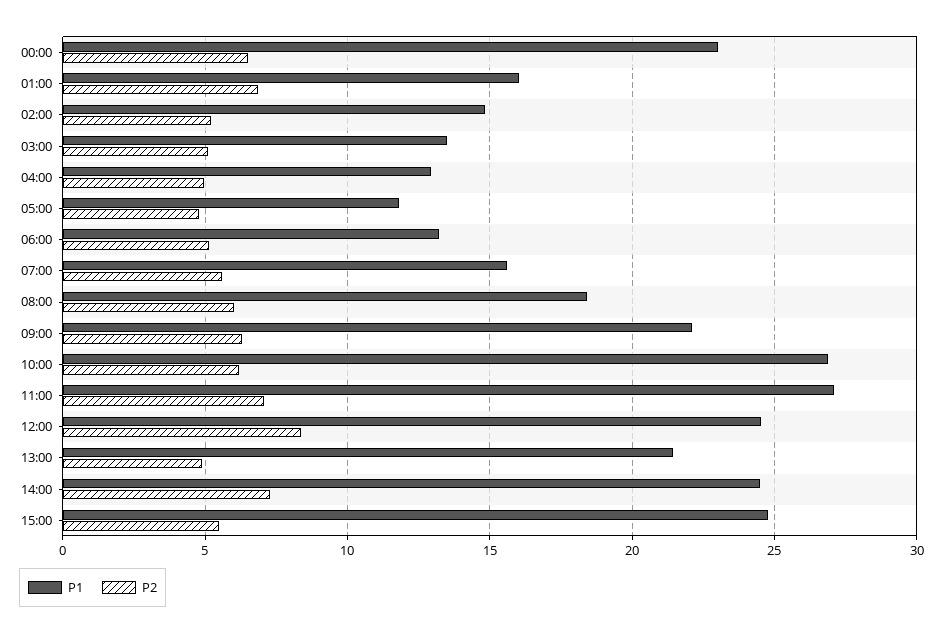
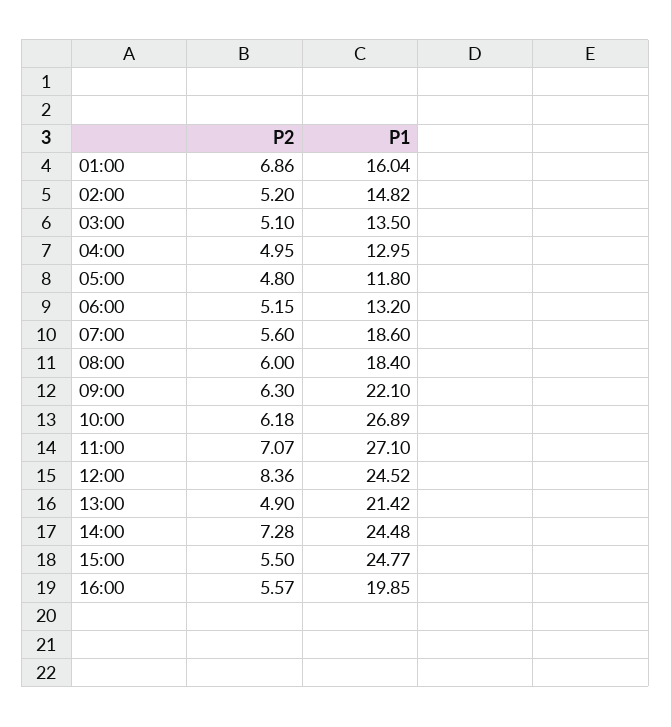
P1, 00:00: 23 -> none
P2, 00:00: 6.5 -> none
P1, 07:00: 15.5 -> 18.6
P2, 16:00: none -> 5.57
P1, 16:00: none -> 19.85

